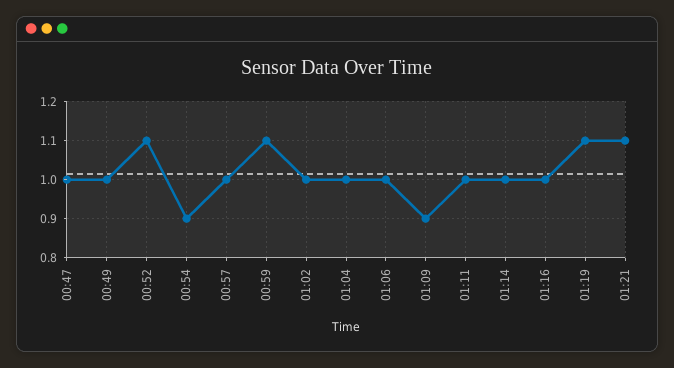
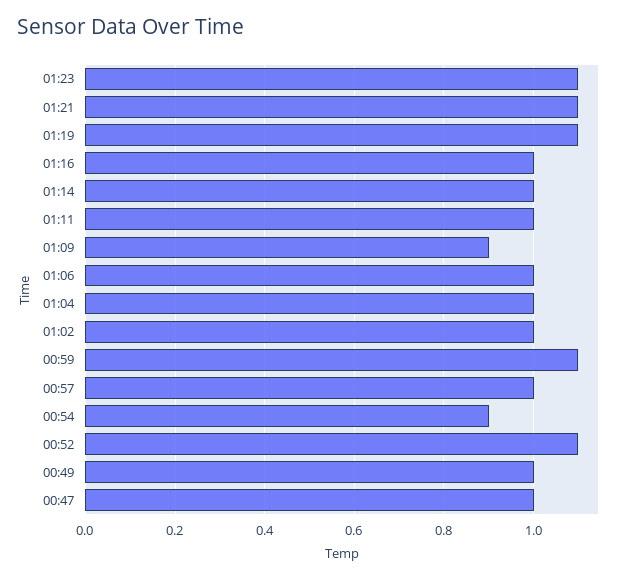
01:23: none -> 1.1

